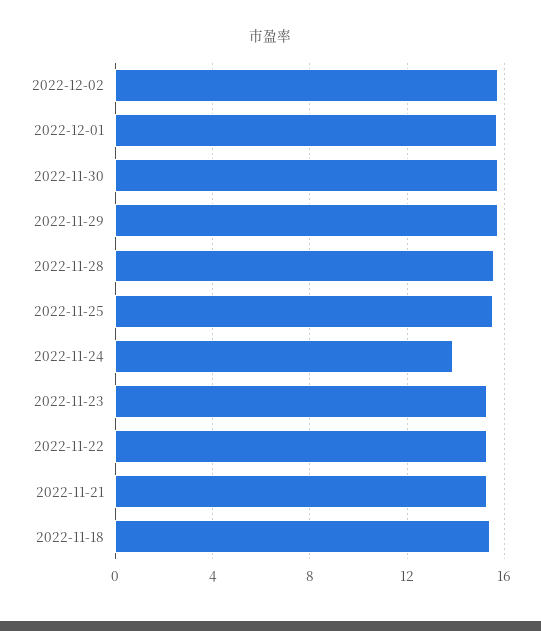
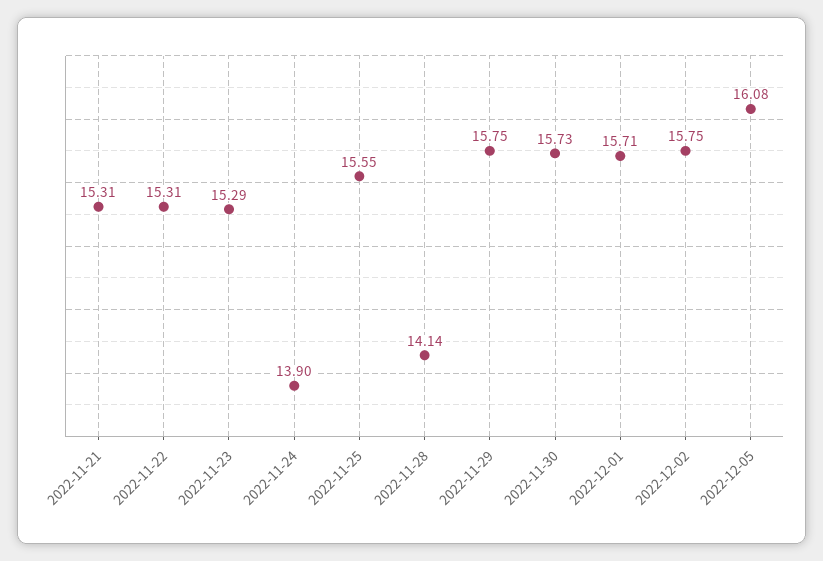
2022-11-28: 15.5 -> 14.14
2022-11-18: 15.5 -> none
2022-12-05: none -> 16.08

